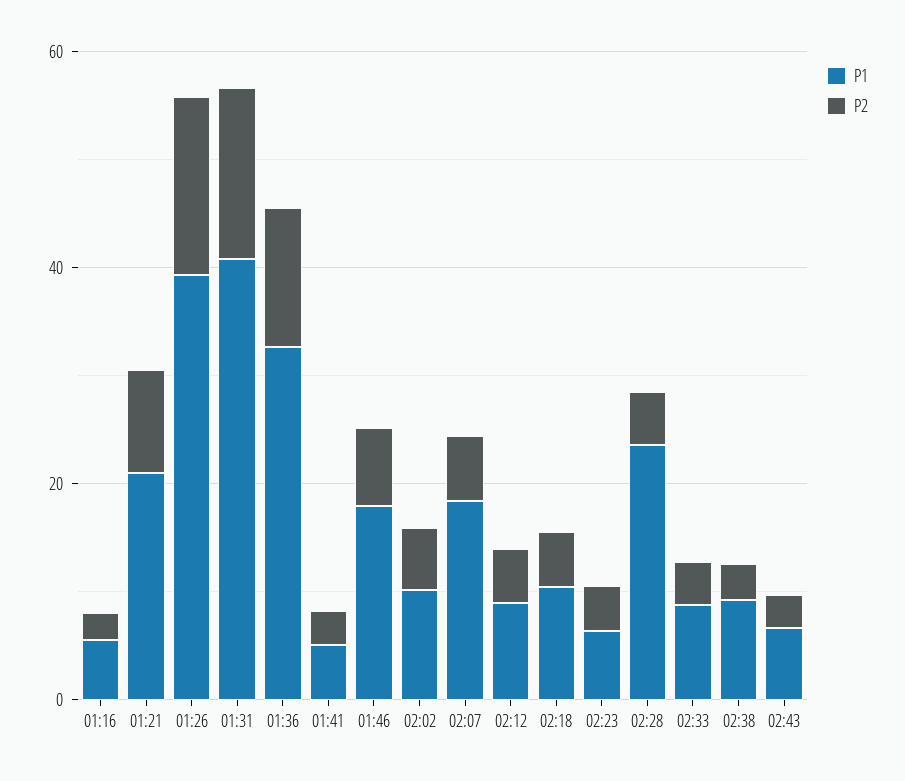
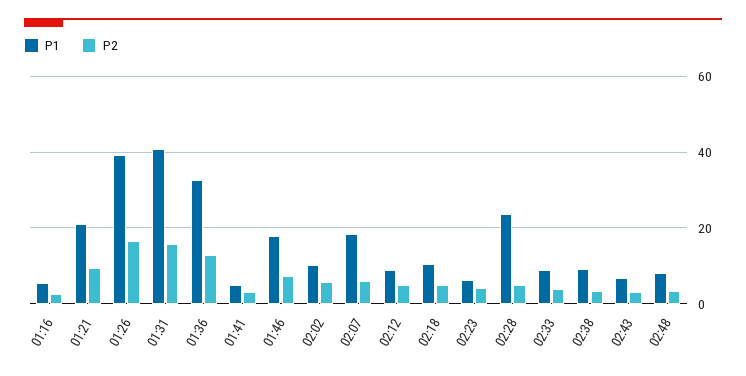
P1, 02:48: none -> 8
P2, 02:48: none -> 4

